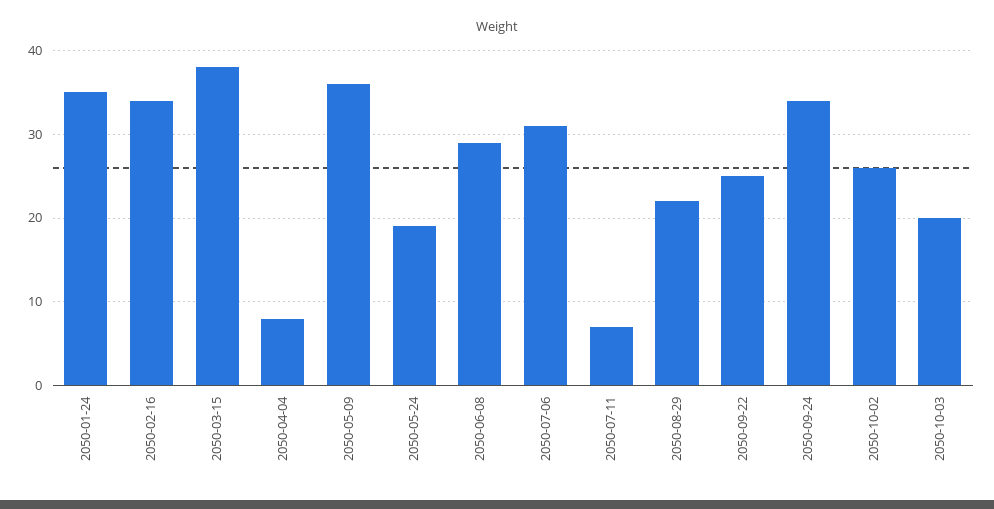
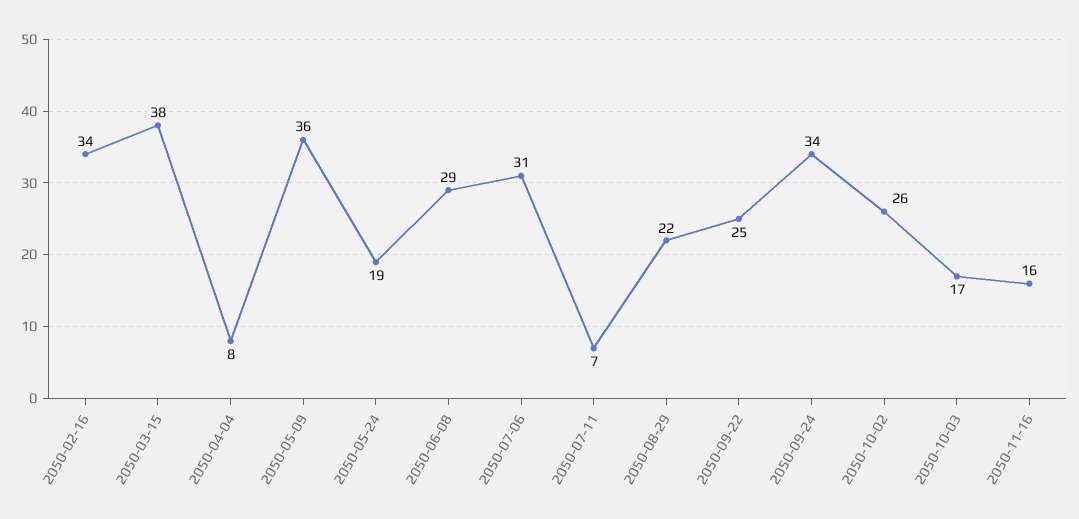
2050-01-24: 35 -> none
2050-10-03: 20 -> 17
2050-11-16: none -> 16

